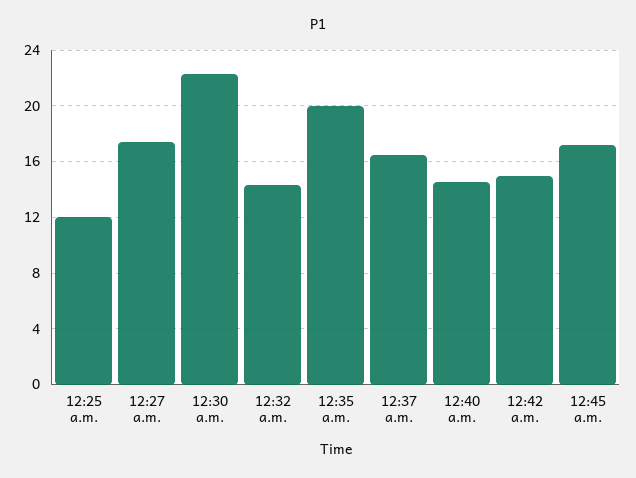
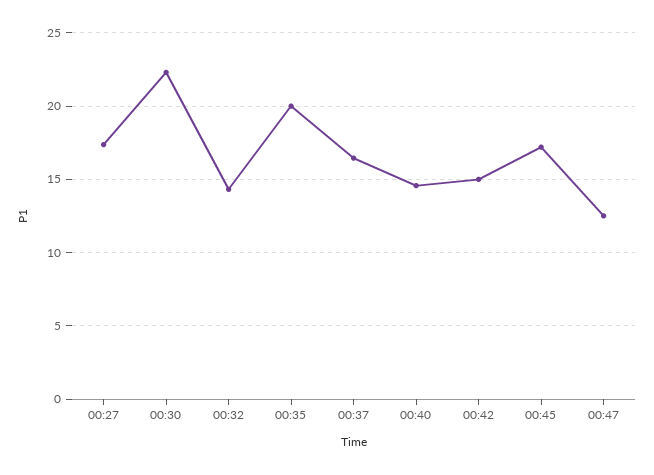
12:25 a.m.: 12 -> none
00:47: none -> 12.5

